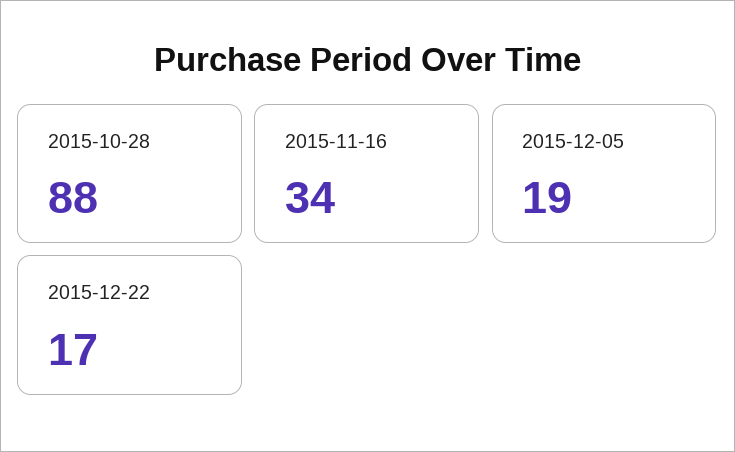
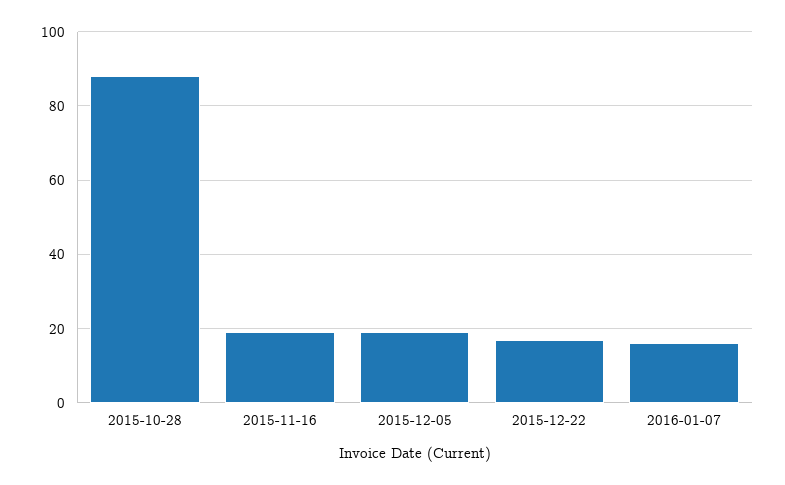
2015-11-16: 34 -> 20
2016-01-07: none -> 15

